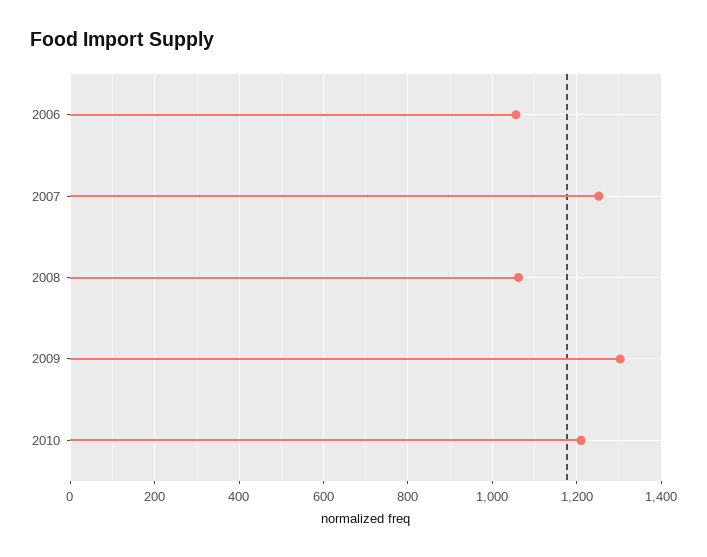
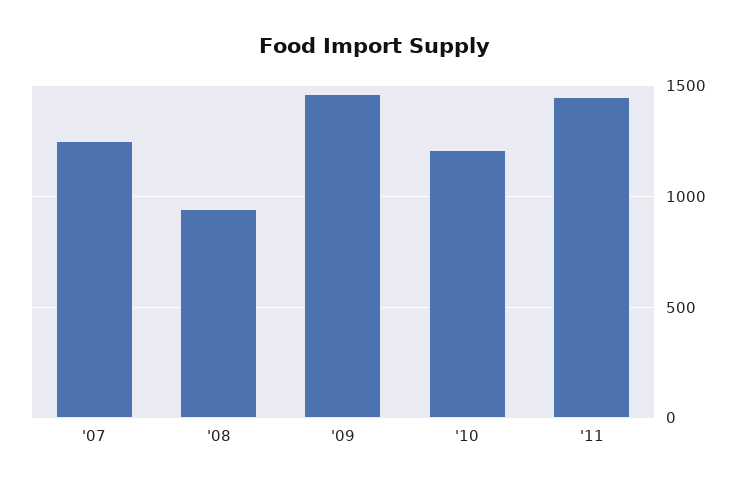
2006: 1060 -> none
2008: 1060 -> 950
2009: 1300 -> 1450
'11: none -> 1450

